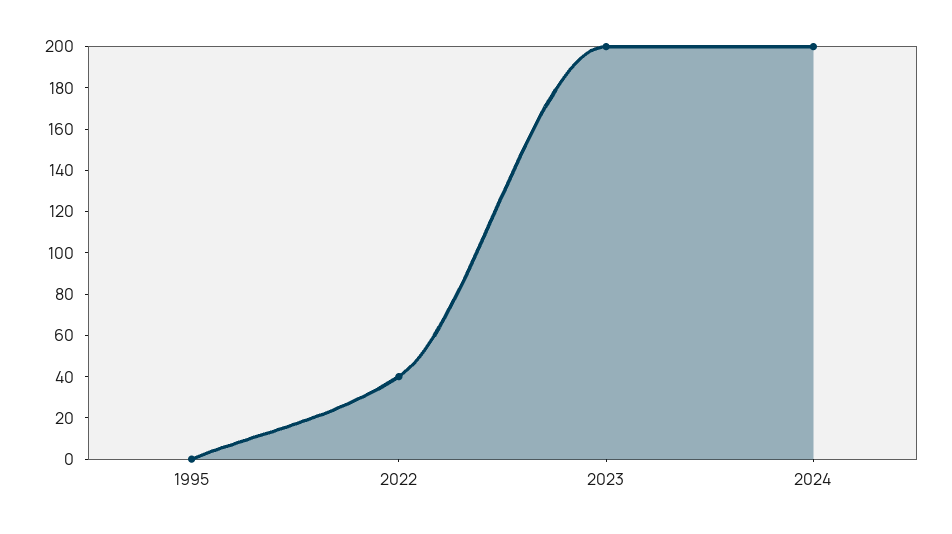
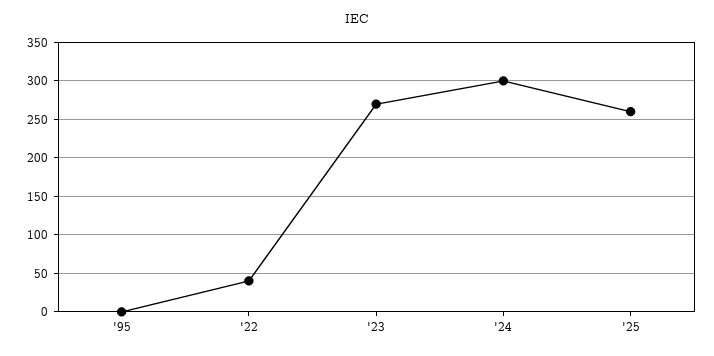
2023: 200 -> 270
2024: 200 -> 300
'25: none -> 260

